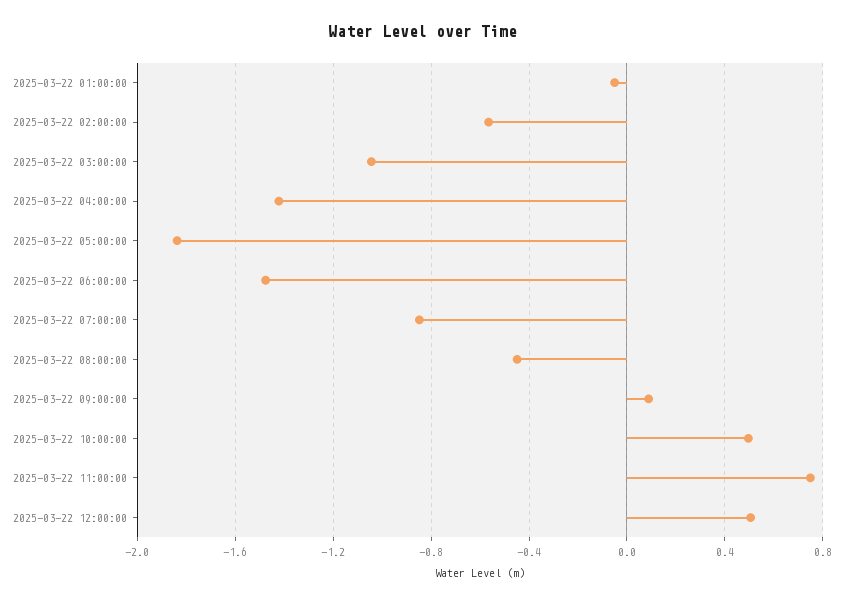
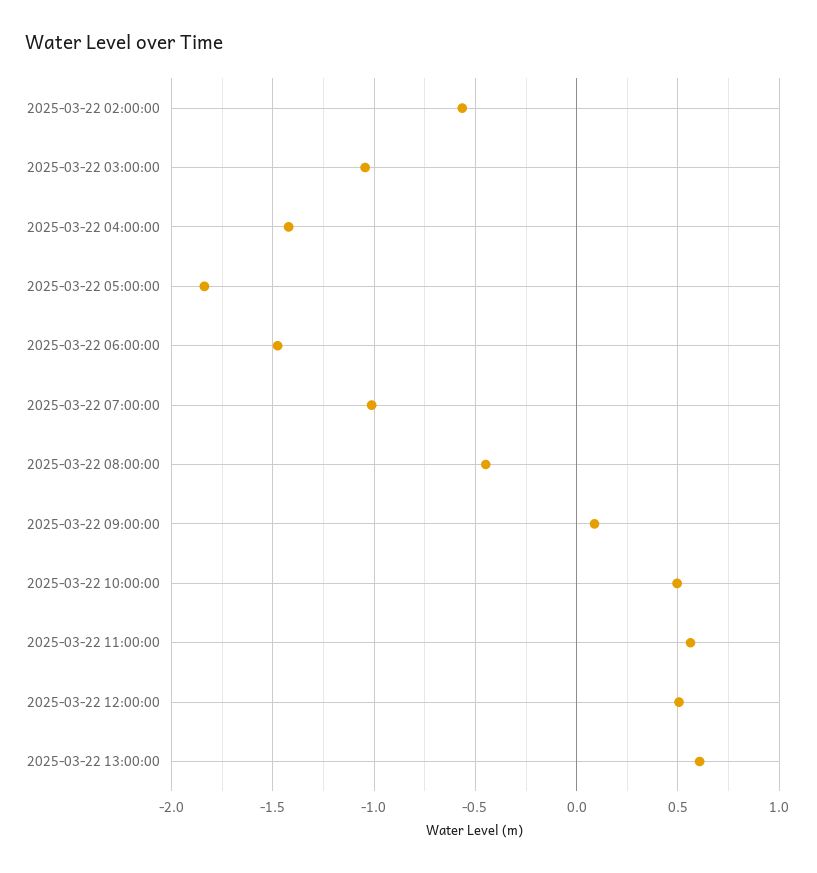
2025-03-22 01:00:00: -0.05 -> none
2025-03-22 07:00:00: -0.85 -> -1
2025-03-22 11:00:00: 0.75 -> 0.55
2025-03-22 13:00:00: none -> 0.6

